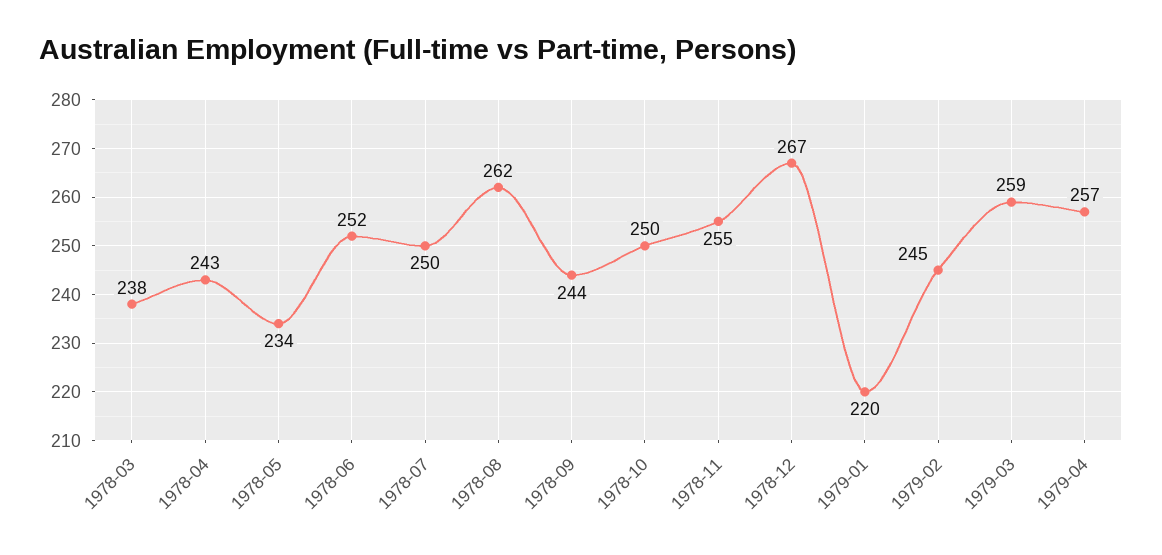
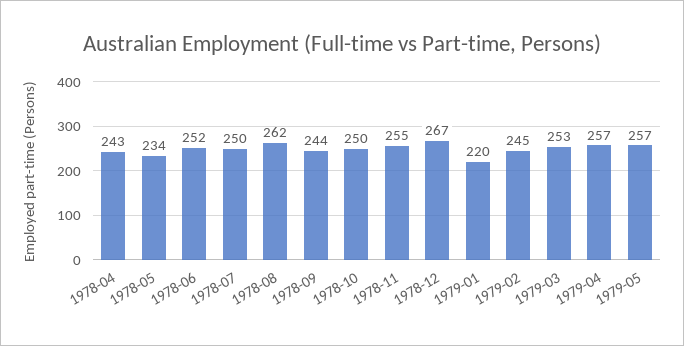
1978-03: 238 -> none
1979-03: 259 -> 253
1979-05: none -> 257

